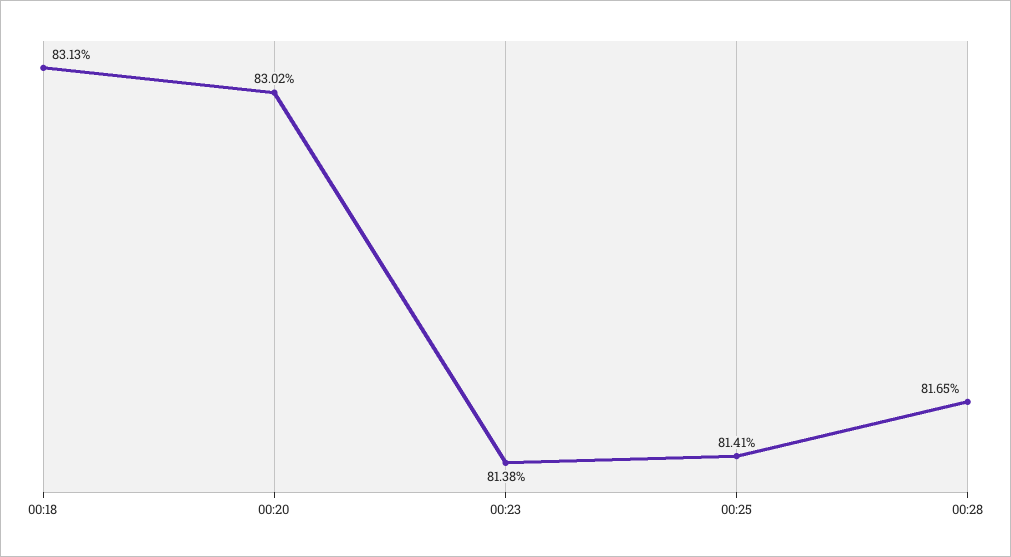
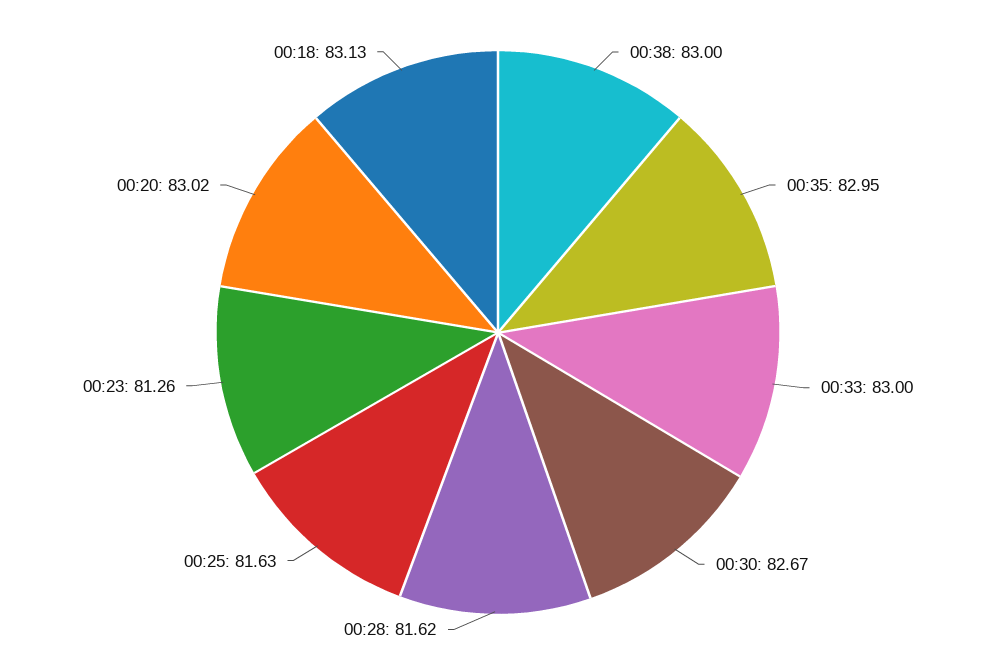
00:23: 81.38 -> 81.26
00:25: 81.41 -> 81.63
00:28: 81.65 -> 81.62
00:38: none -> 83
00:35: none -> 82.95
00:33: none -> 83
00:30: none -> 82.67

